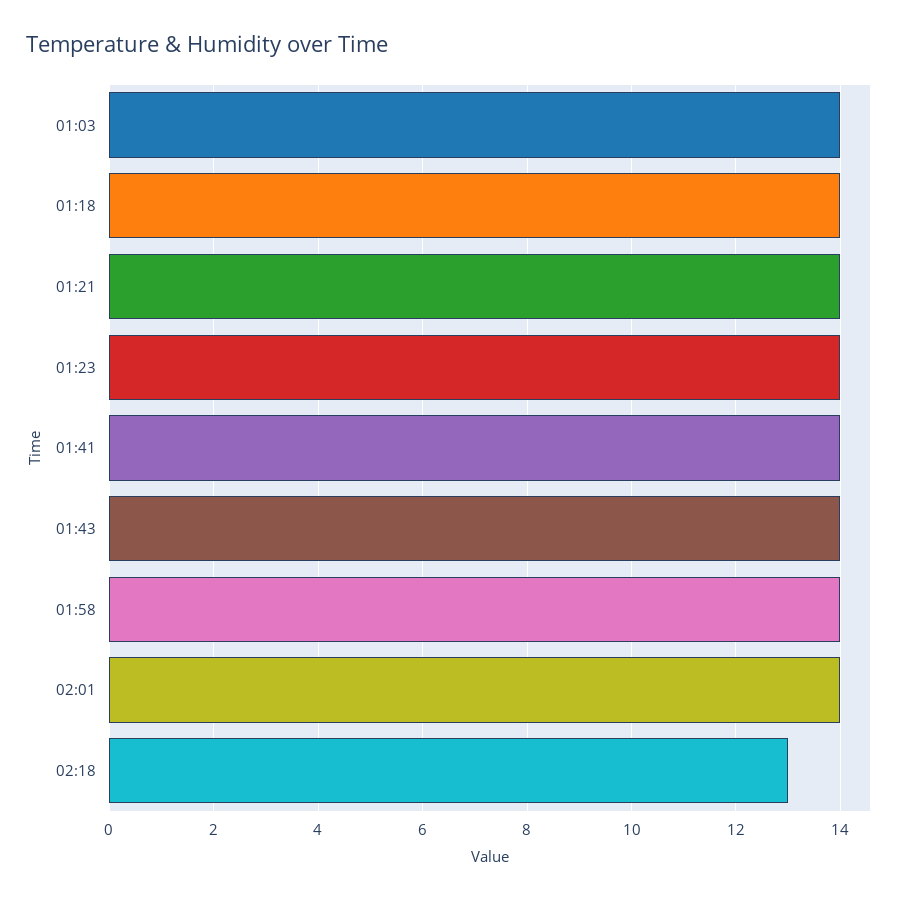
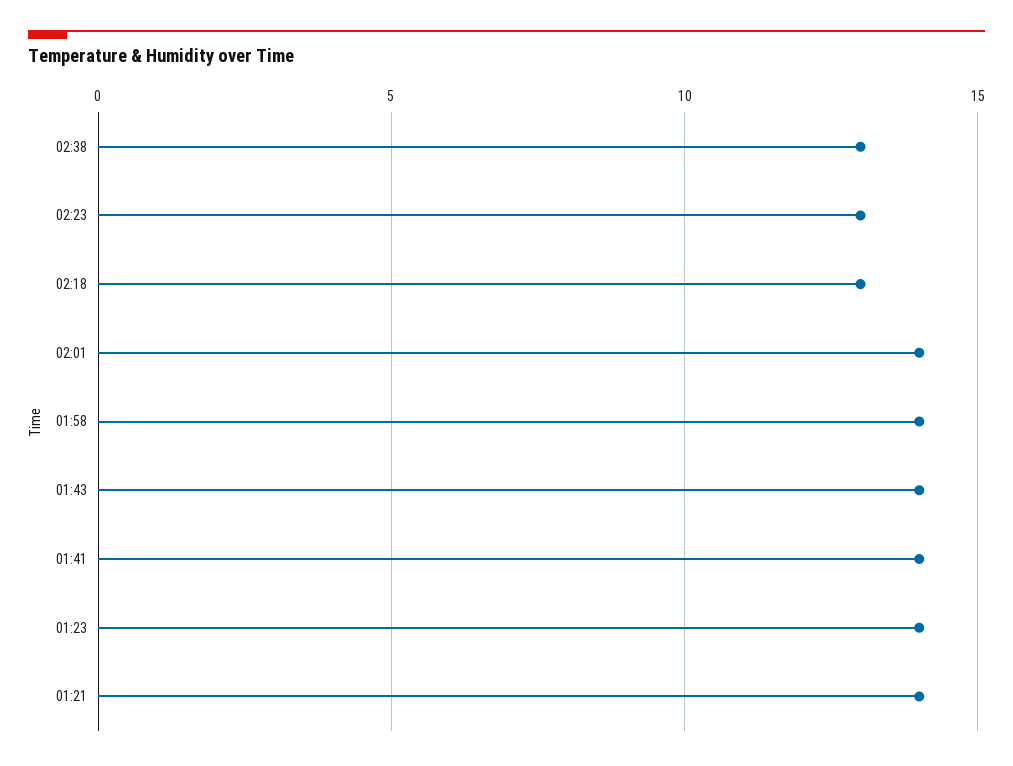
01:03: 14 -> none
01:18: 14 -> none
02:38: none -> 13
02:23: none -> 13

